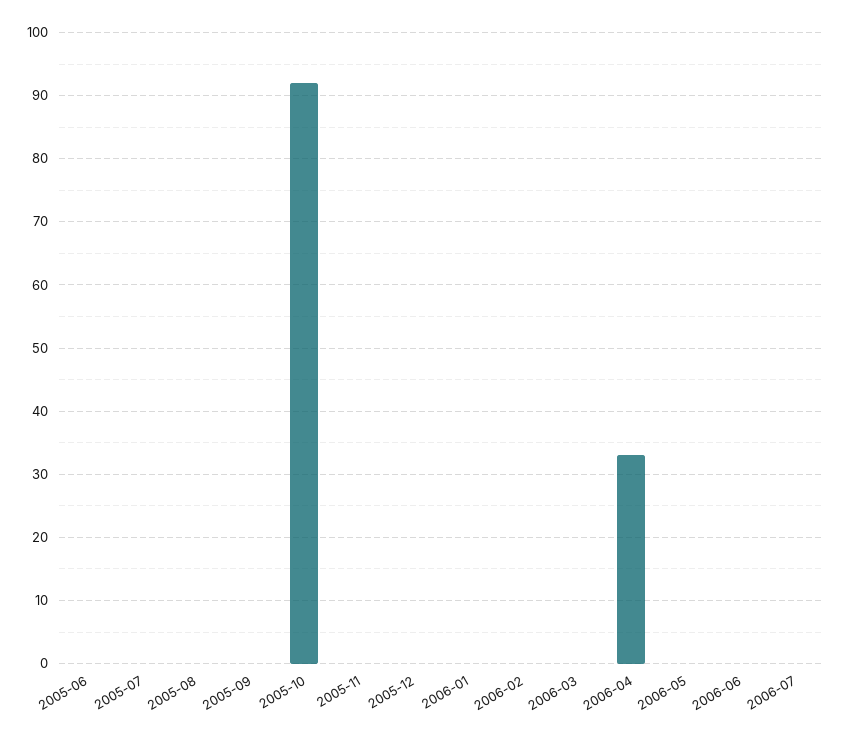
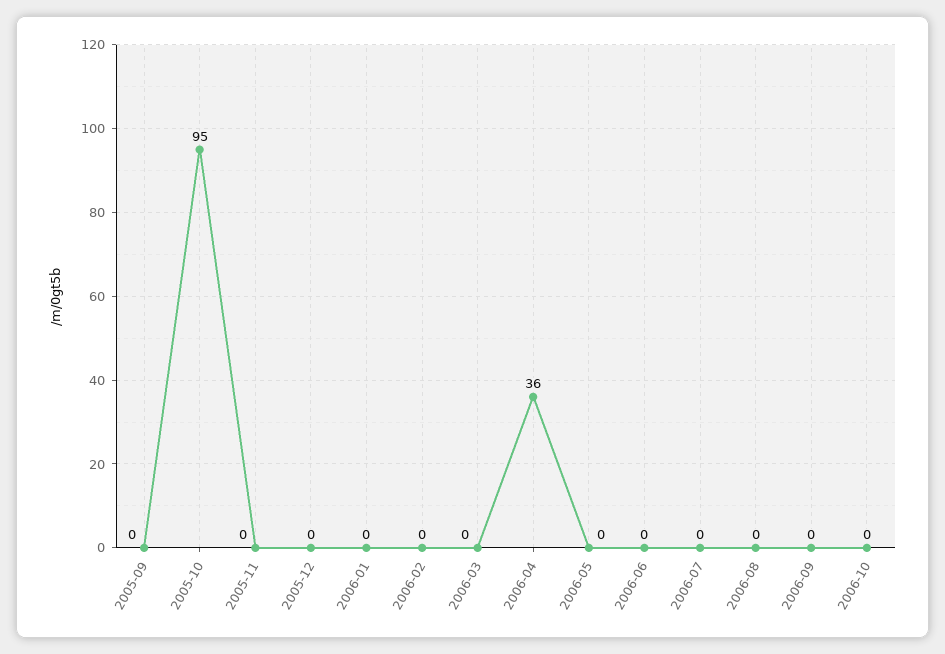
2005-06: 0 -> none
2005-07: 0 -> none
2005-08: 0 -> none
2005-10: 92 -> 95
2006-04: 33 -> 36
2006-08: none -> 0
2006-09: none -> 0
2006-10: none -> 0

